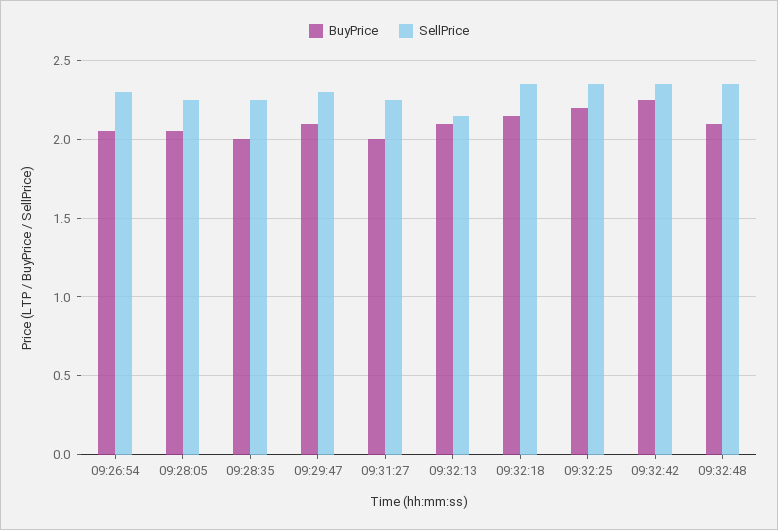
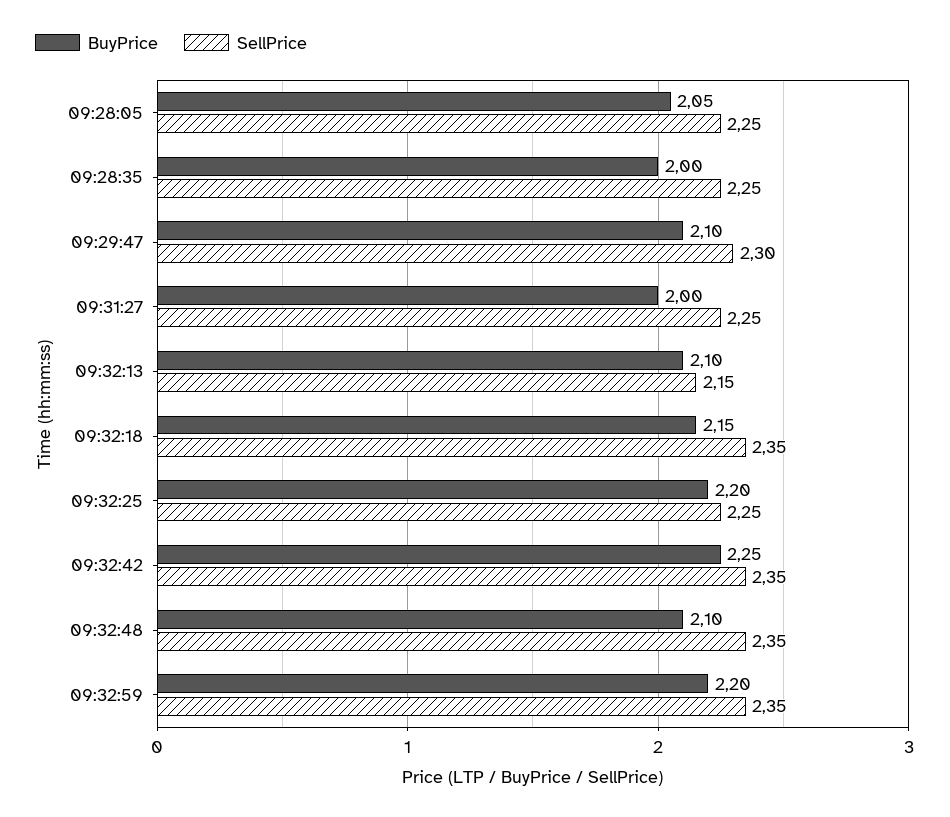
BuyPrice, 09:26:54: 2.05 -> none
SellPrice, 09:26:54: 2.3 -> none
SellPrice, 09:32:25: 2.35 -> 2.25
BuyPrice, 09:32:59: none -> 2.2
SellPrice, 09:32:59: none -> 2.35

